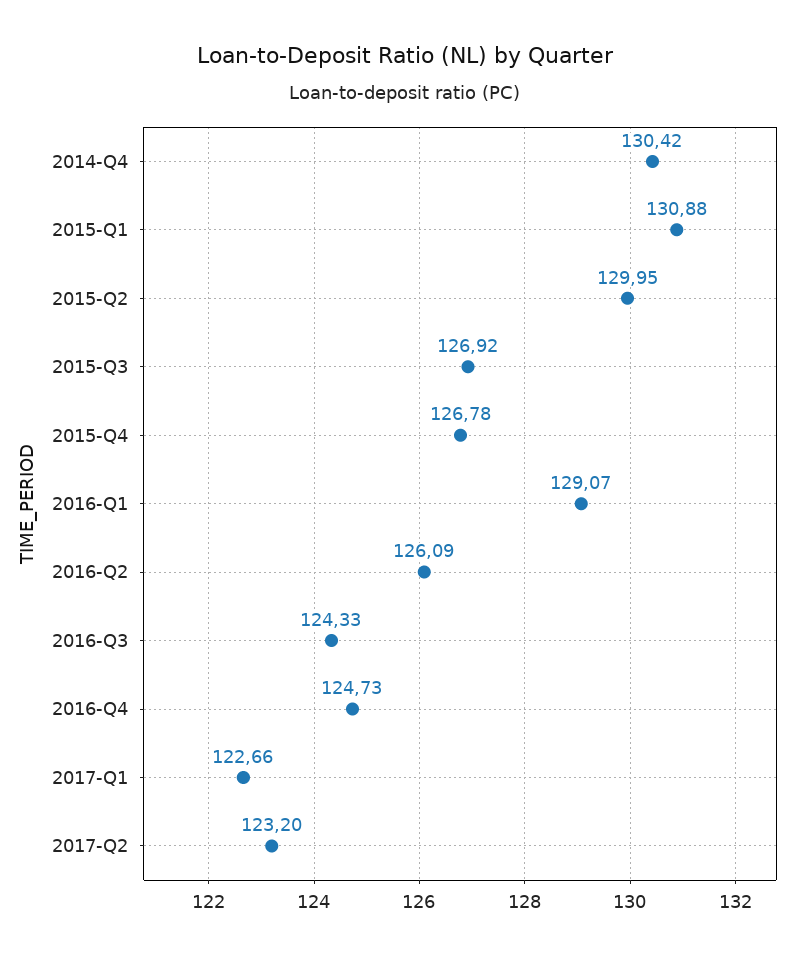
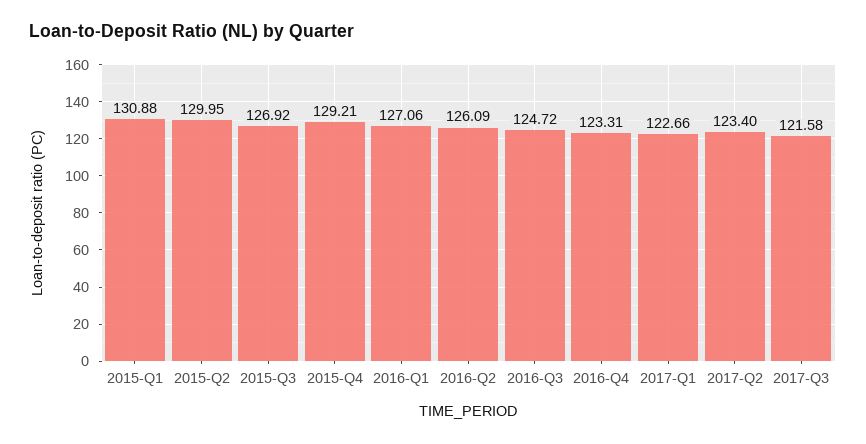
2014-Q4: 130.42 -> none
2015-Q4: 126.78 -> 129.21
2016-Q1: 129.07 -> 127.06
2016-Q3: 124.33 -> 124.72
2016-Q4: 124.73 -> 123.31
2017-Q2: 123.2 -> 123.4
2017-Q3: none -> 121.58

